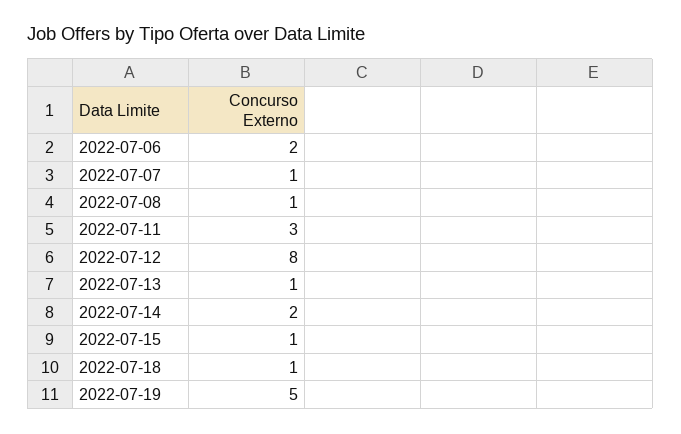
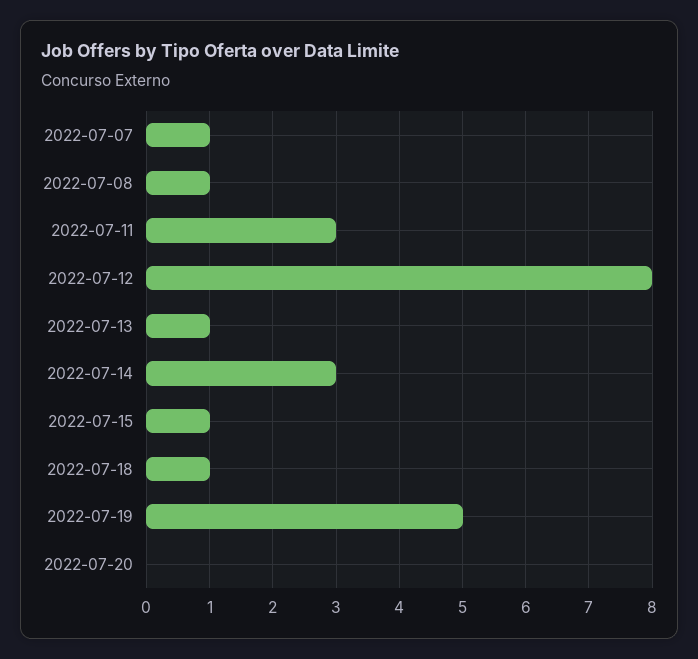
2022-07-06: 2 -> none
2022-07-14: 2 -> 3
2022-07-20: none -> 0

